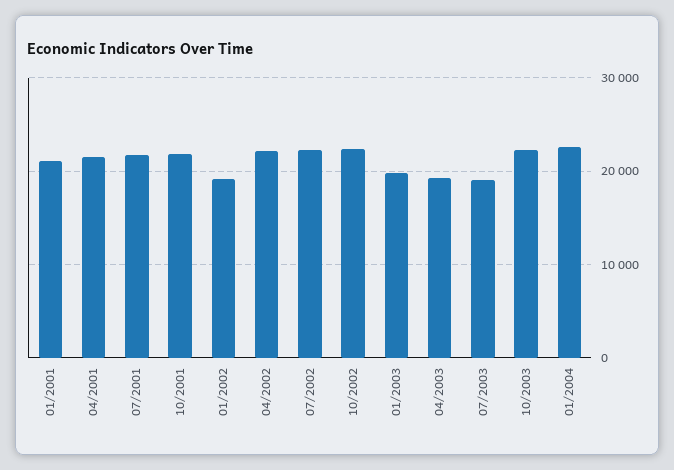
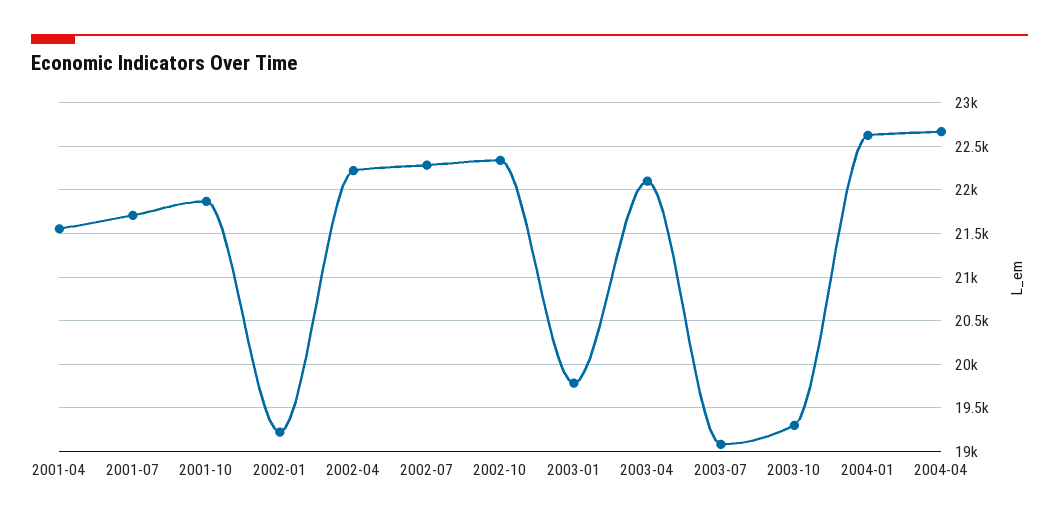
01/2001: 21000 -> none
04/2003: 19000 -> 22100
10/2003: 22000 -> 19300
2004-04: none -> 22700

